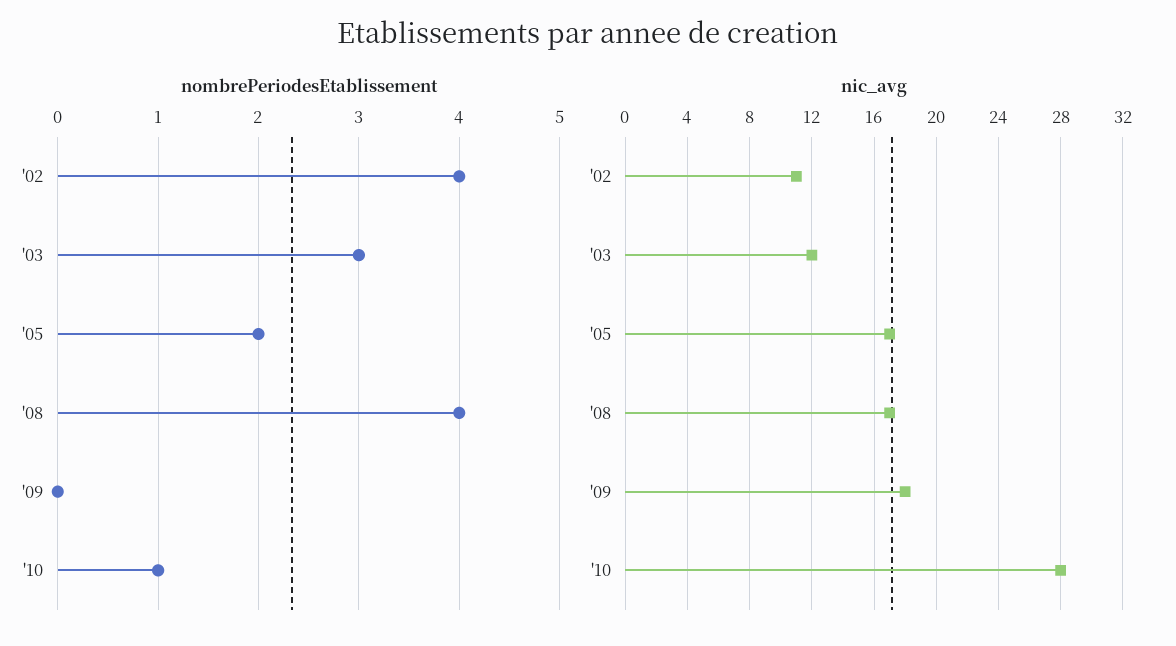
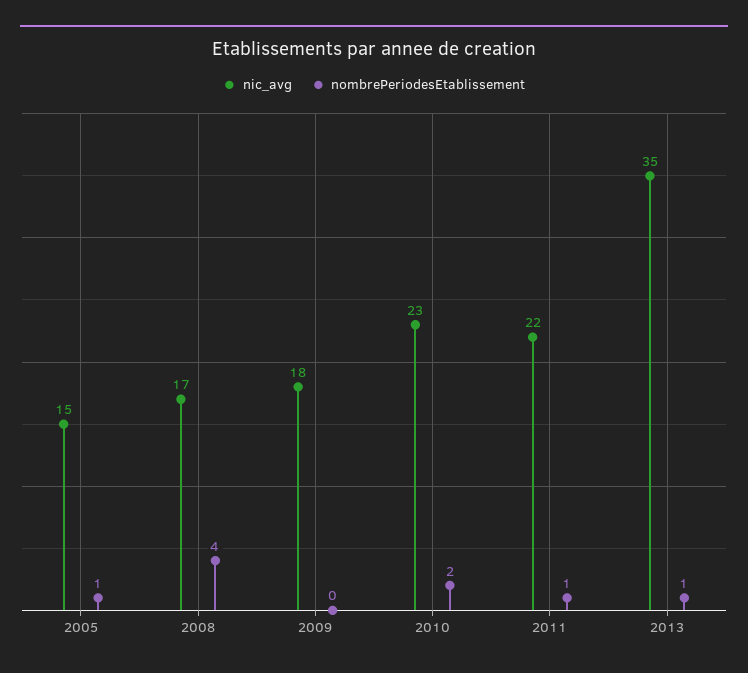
nombrePeriodesEtablissement, '02: 4 -> none
nombrePeriodesEtablissement, '03: 3 -> none
nombrePeriodesEtablissement, '05: 2 -> 1
nombrePeriodesEtablissement, '10: 1 -> 2
nic_avg, '02: 11 -> none
nic_avg, '03: 12 -> none
nic_avg, '05: 17 -> 15
nic_avg, '10: 28 -> 23
nic_avg, 2011: none -> 22
nombrePeriodesEtablissement, 2011: none -> 1
nic_avg, 2013: none -> 35
nombrePeriodesEtablissement, 2013: none -> 1

